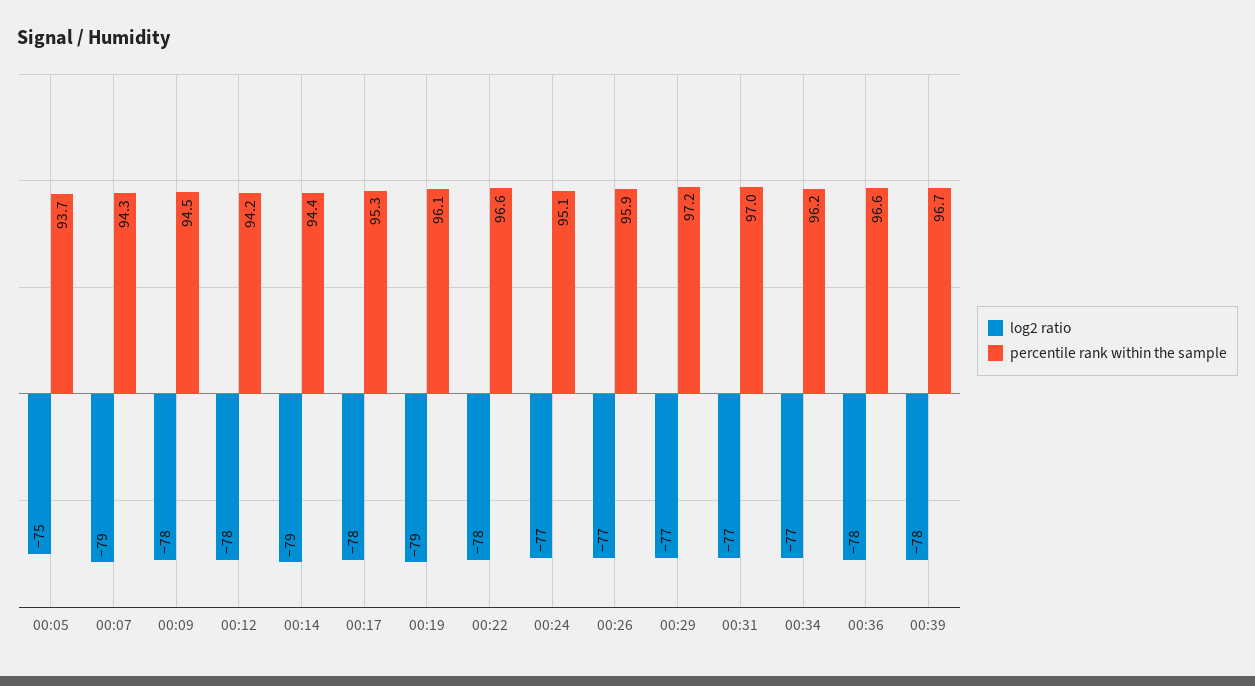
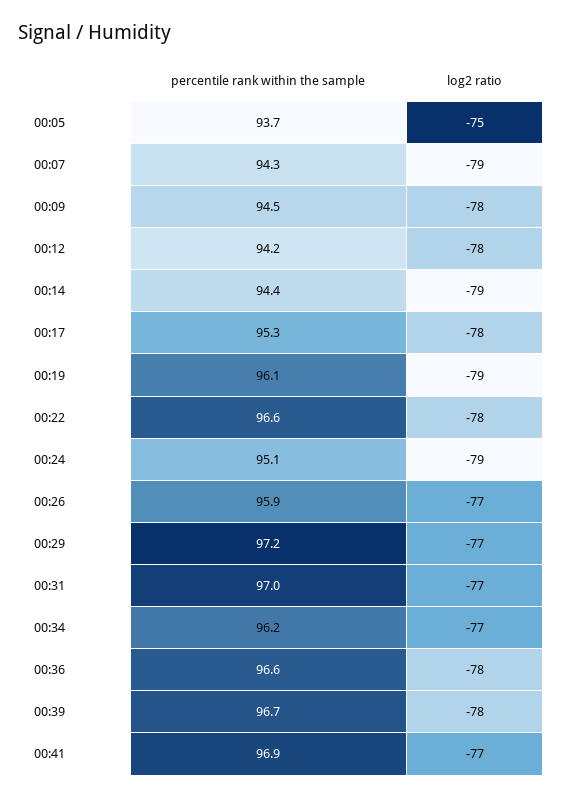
log2 ratio, 00:24: -77 -> -79
percentile rank within the sample, 00:41: none -> 96.9
log2 ratio, 00:41: none -> -77

